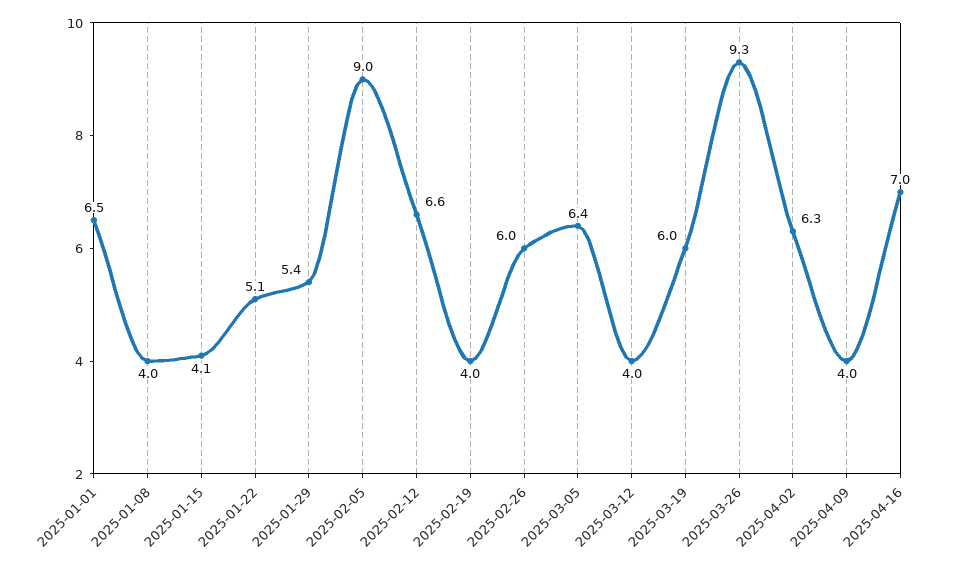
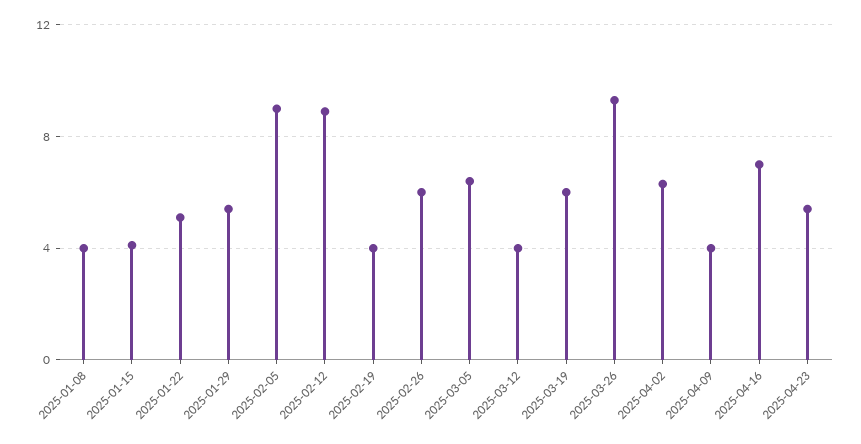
2025-01-01: 6.5 -> none
2025-02-12: 6.6 -> 9
2025-04-23: none -> 5.5

